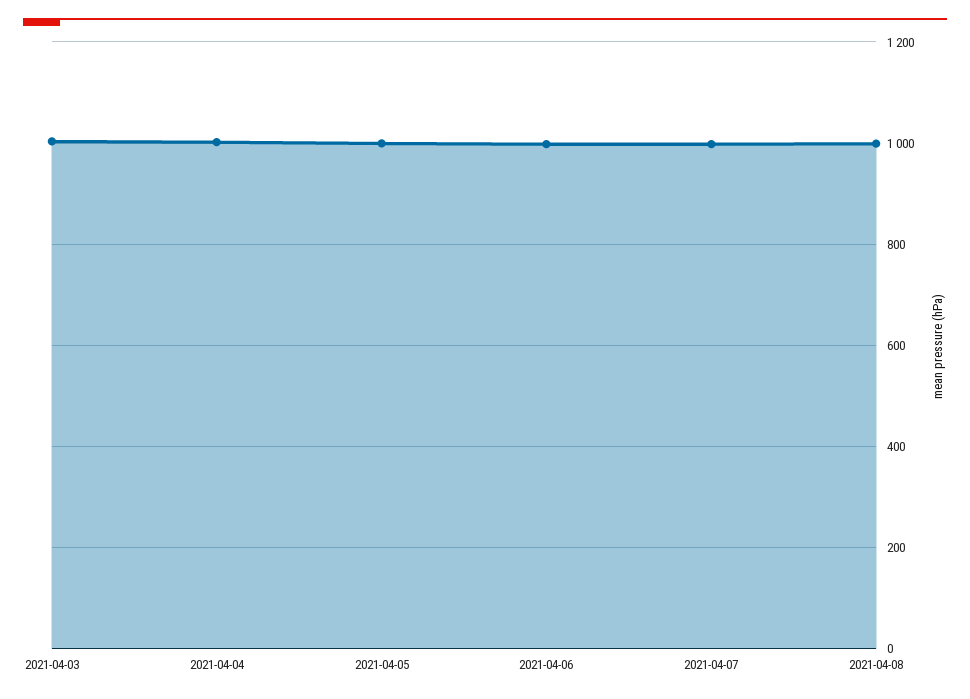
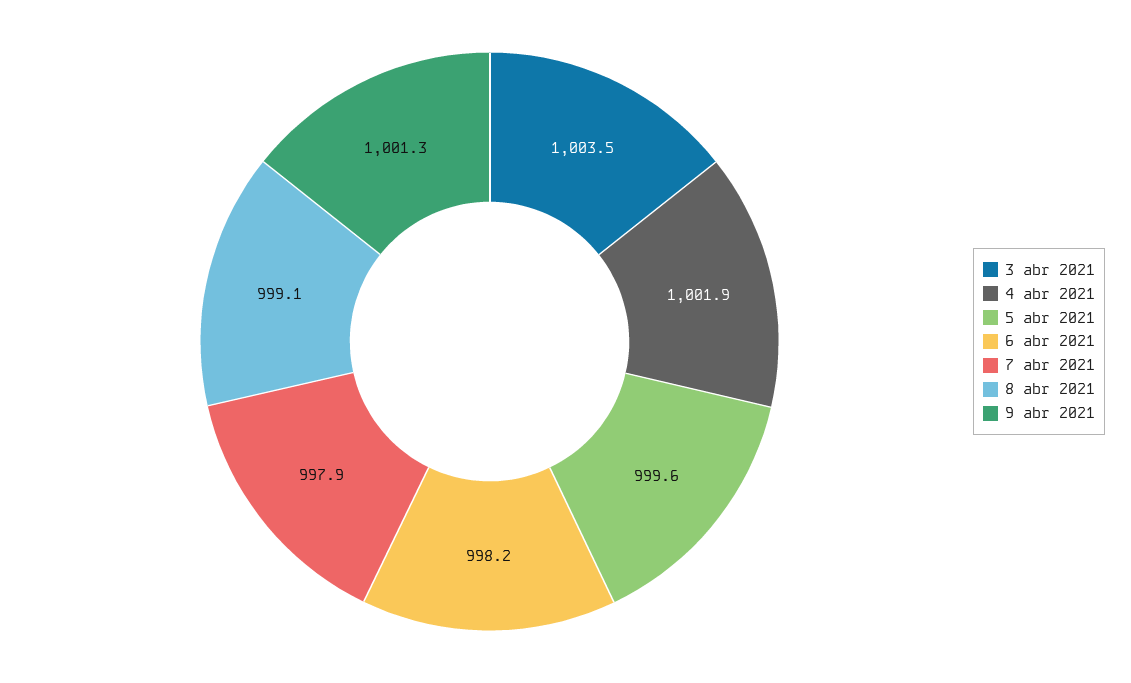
9 abr 2021: none -> 1001.3

